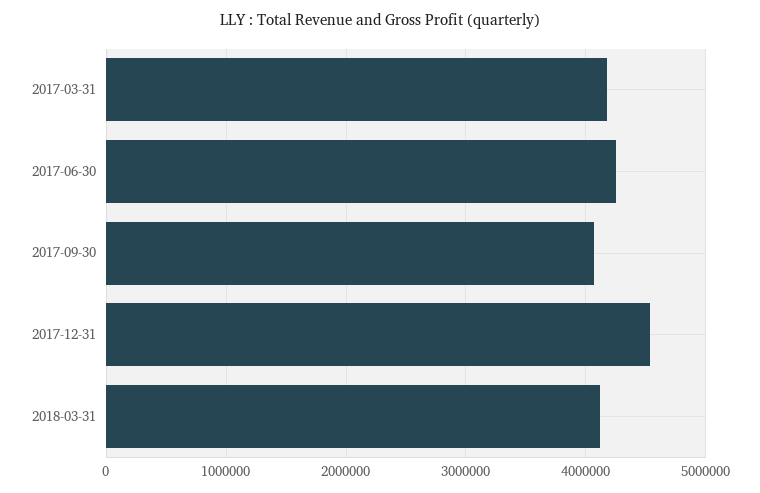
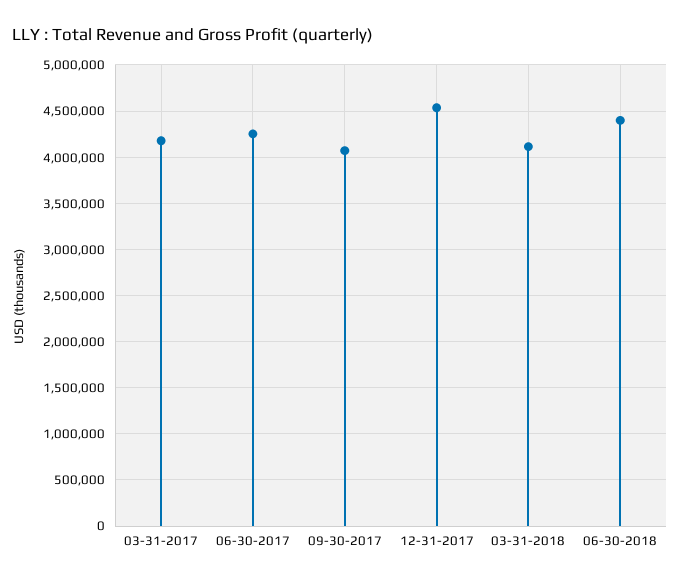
06-30-2018: none -> 4400000

